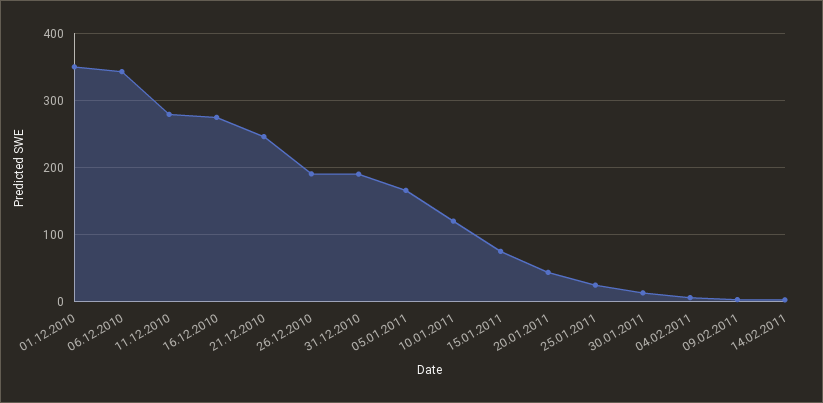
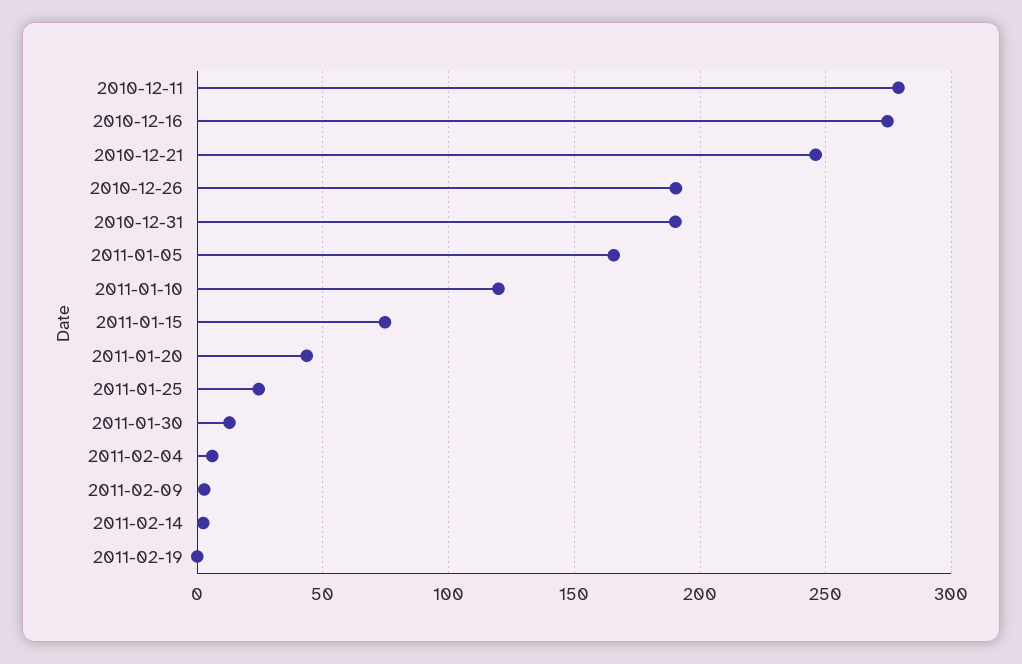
01.12.2010: 350 -> none
06.12.2010: 340 -> none
2011-02-19: none -> 0

